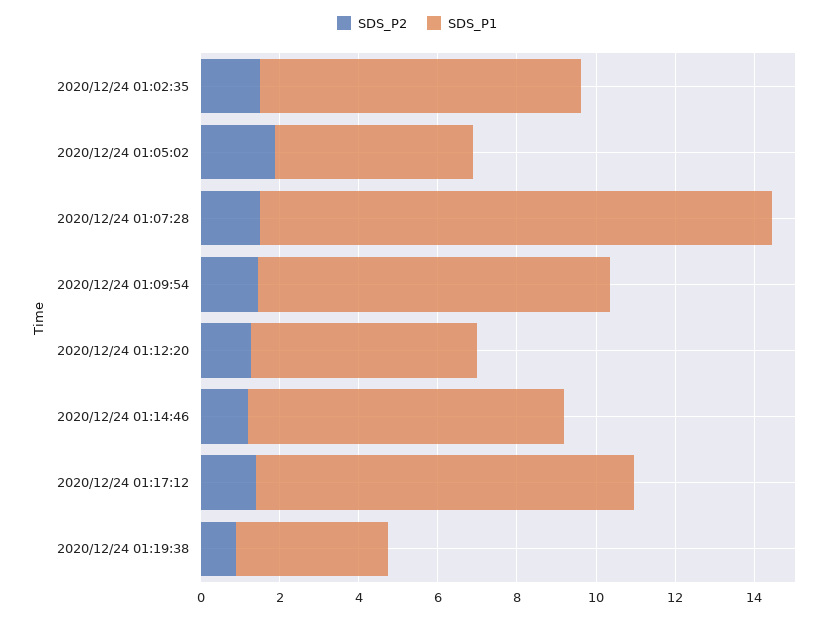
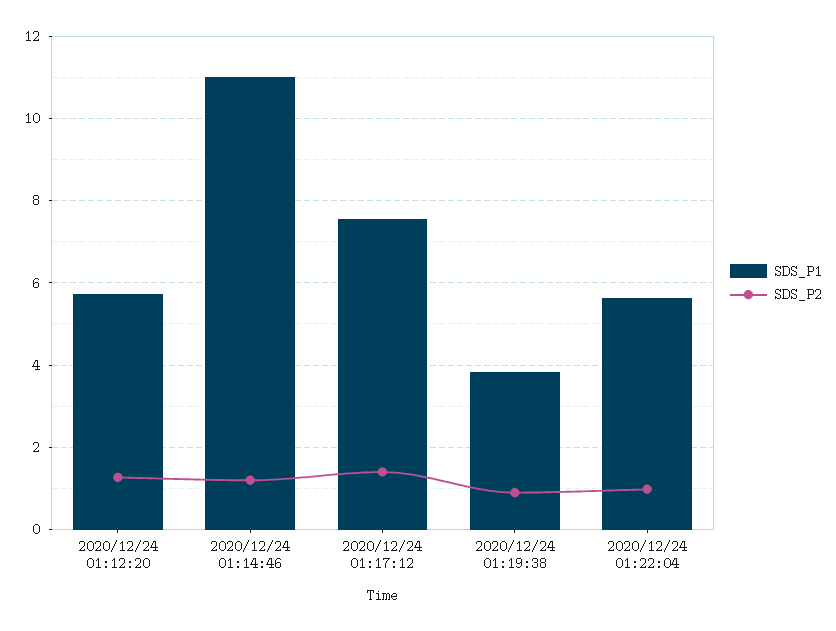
SDS_P2, 2020/12/24 01:02:35: 1.5 -> none
SDS_P1, 2020/12/24 01:02:35: 8 -> none
SDS_P2, 2020/12/24 01:05:02: 2 -> none
SDS_P1, 2020/12/24 01:05:02: 5 -> none
SDS_P2, 2020/12/24 01:07:28: 1.5 -> none
SDS_P1, 2020/12/24 01:07:28: 13 -> none
SDS_P2, 2020/12/24 01:09:54: 1.5 -> none
SDS_P1, 2020/12/24 01:09:54: 9 -> none
SDS_P1, 2020/12/24 01:14:46: 8 -> 11
SDS_P1, 2020/12/24 01:17:12: 9.5 -> 7.6
SDS_P1, 2020/12/24 01:22:04: none -> 5.6
SDS_P2, 2020/12/24 01:22:04: none -> 1

